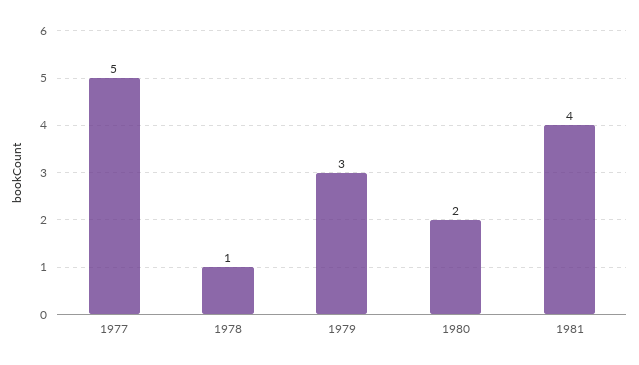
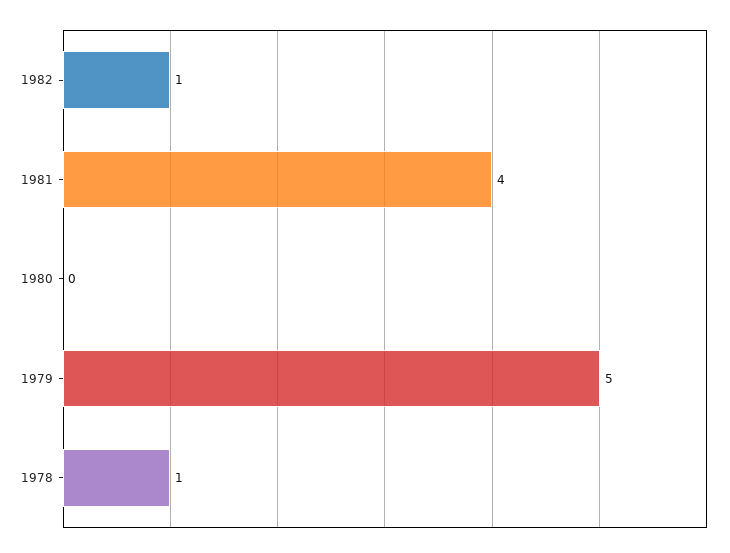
1977: 5 -> none
1979: 3 -> 5
1980: 2 -> 0
1982: none -> 1

